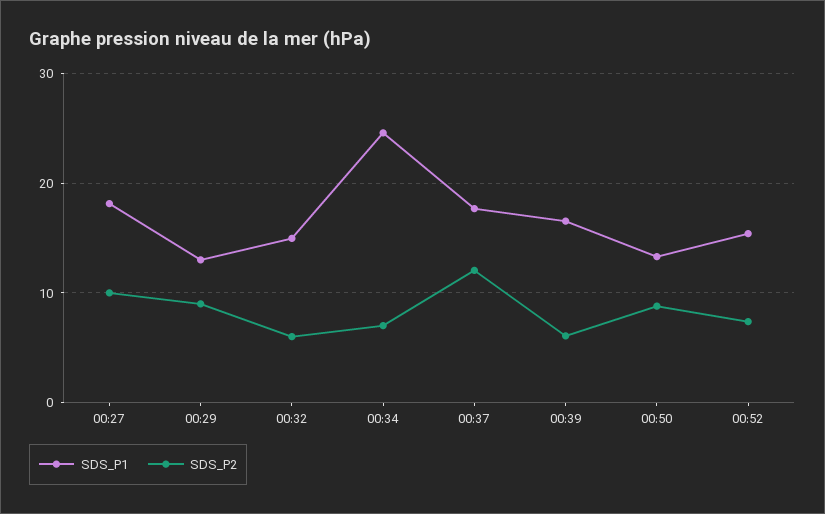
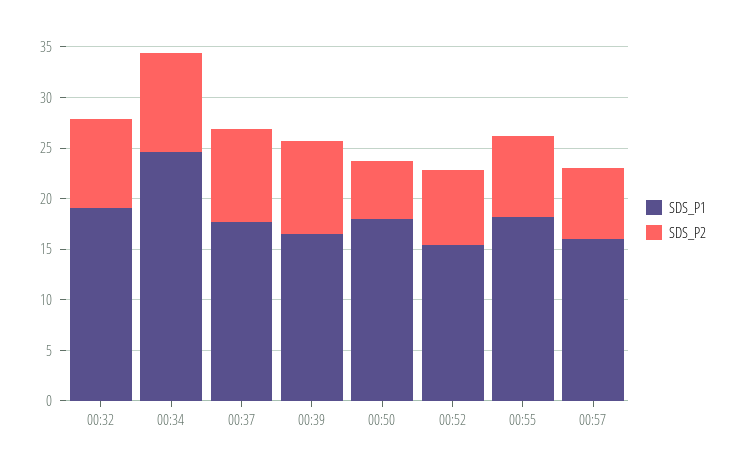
SDS_P1, 00:27: 18 -> none
SDS_P2, 00:27: 10 -> none
SDS_P1, 00:29: 13 -> none
SDS_P2, 00:29: 9 -> none
SDS_P1, 00:32: 15 -> 19
SDS_P2, 00:32: 6 -> 9
SDS_P2, 00:34: 7 -> 10
SDS_P2, 00:37: 12 -> 9
SDS_P2, 00:39: 6 -> 9
SDS_P1, 00:50: 13 -> 18
SDS_P2, 00:50: 9 -> 6
SDS_P1, 00:55: none -> 18
SDS_P2, 00:55: none -> 8
SDS_P1, 00:57: none -> 16
SDS_P2, 00:57: none -> 7

